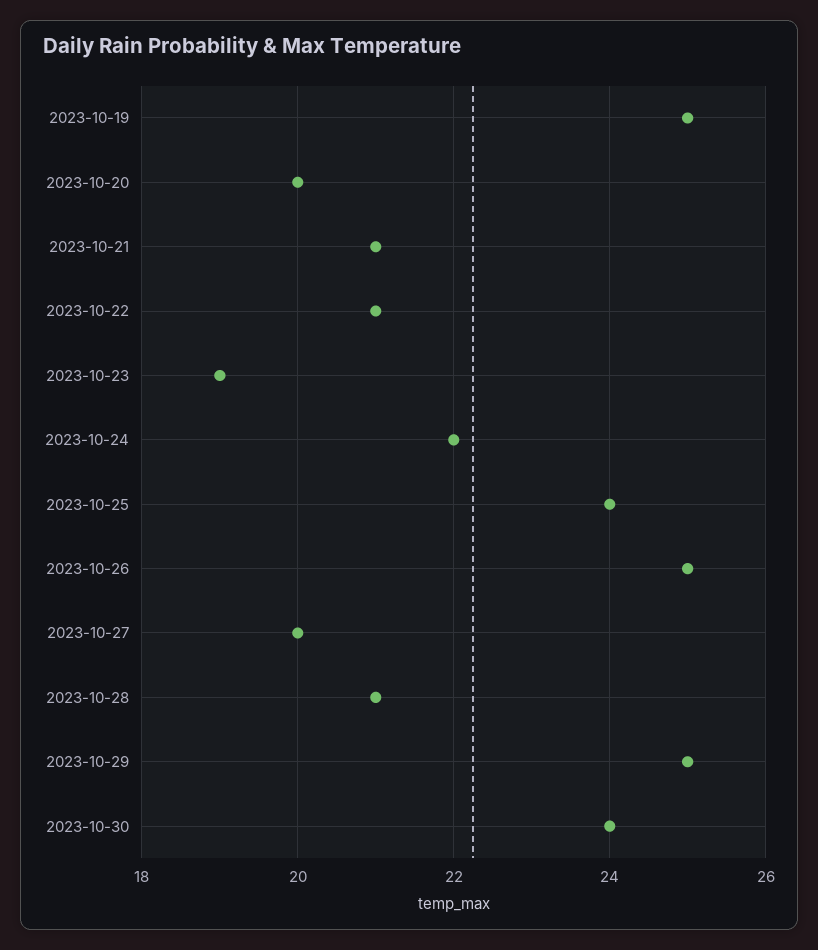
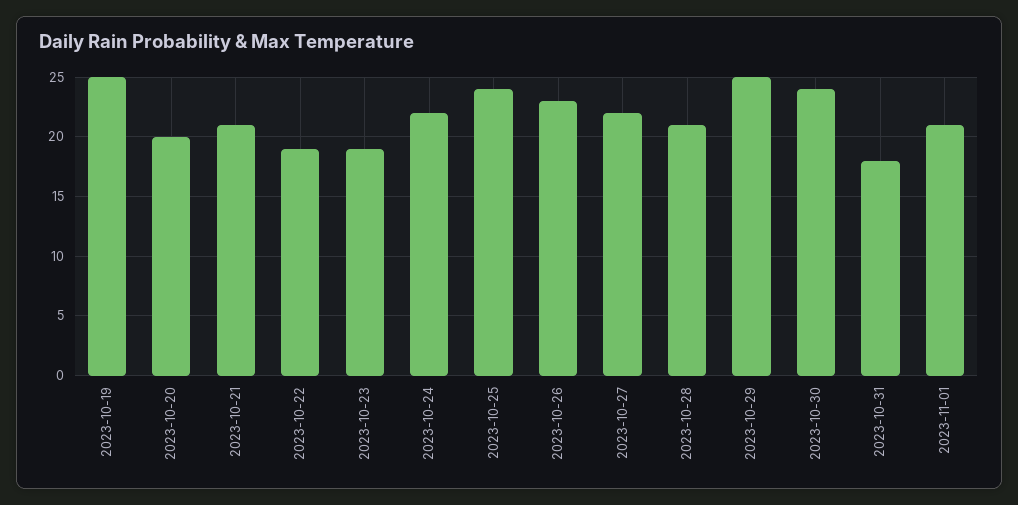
2023-10-22: 21 -> 19
2023-10-26: 25 -> 23
2023-10-27: 20 -> 22
2023-10-31: none -> 18
2023-11-01: none -> 21

